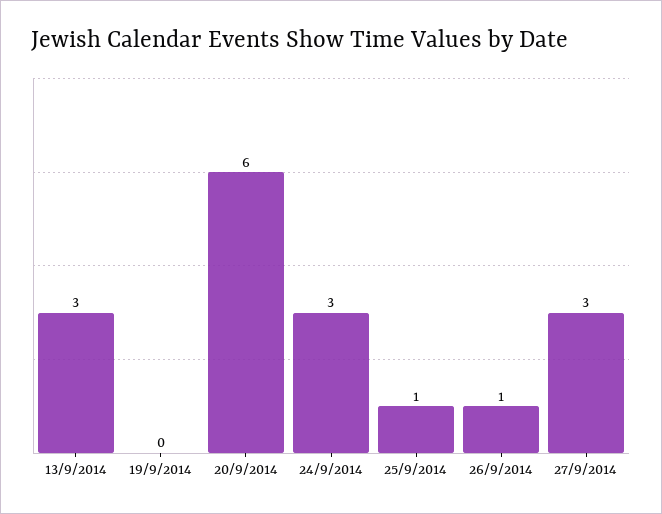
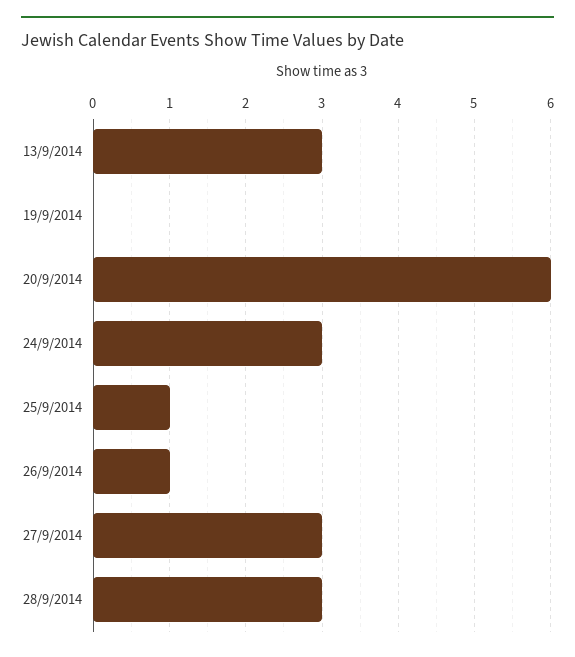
28/9/2014: none -> 3

